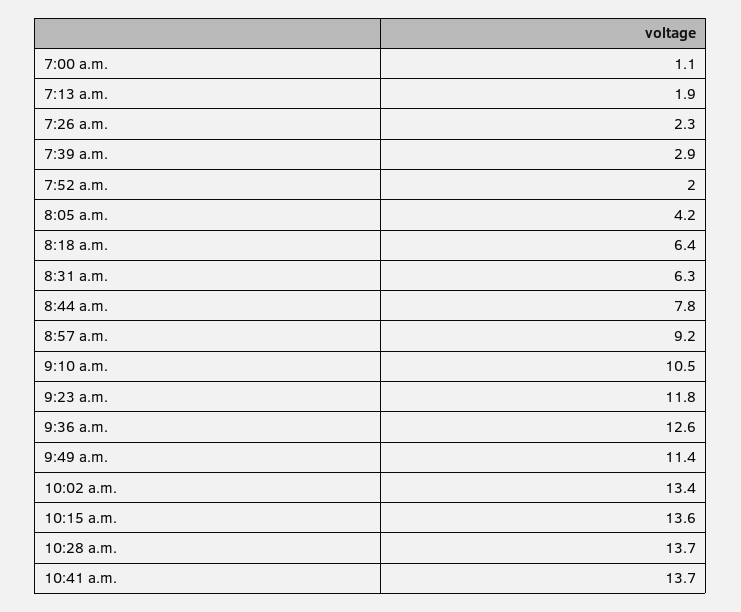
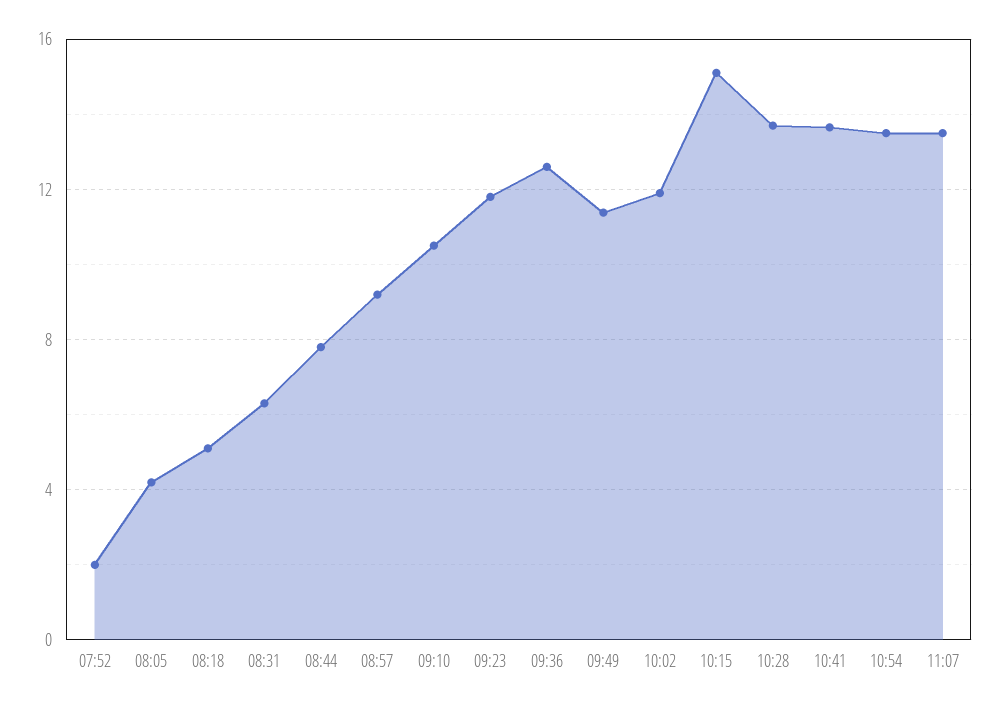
7:00 a.m.: 1.1 -> none
7:13 a.m.: 1.9 -> none
7:26 a.m.: 2.3 -> none
7:39 a.m.: 2.9 -> none
8:18 a.m.: 6.4 -> 5
10:02 a.m.: 13.4 -> 12
10:15 a.m.: 13.6 -> 15
10:54: none -> 13.5
11:07: none -> 13.5

